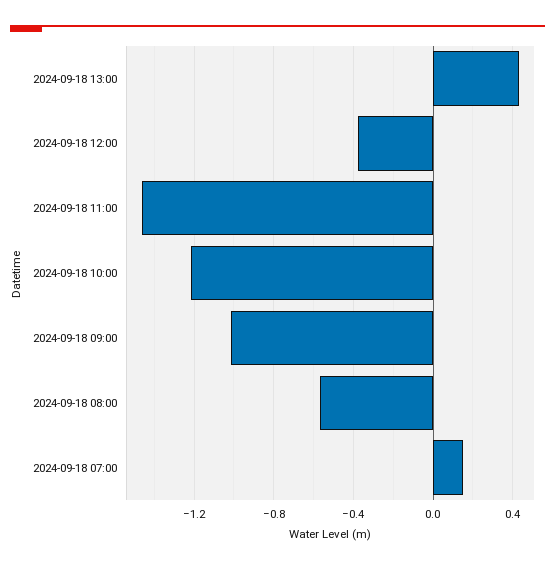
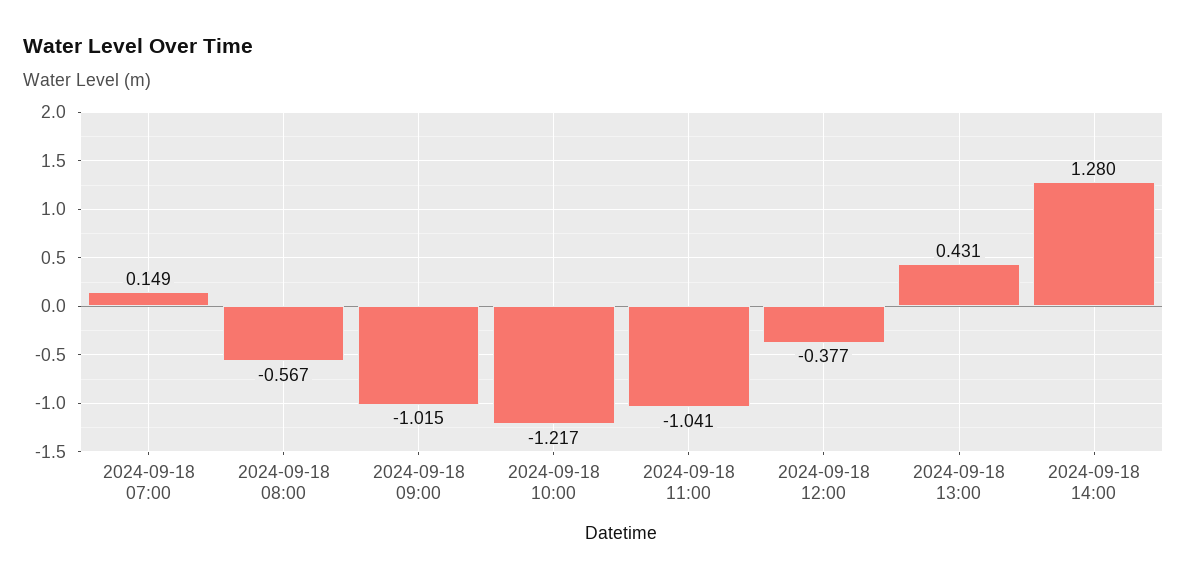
2024-09-18 11:00: -1.45 -> -1.041
2024-09-18 14:00: none -> 1.28

